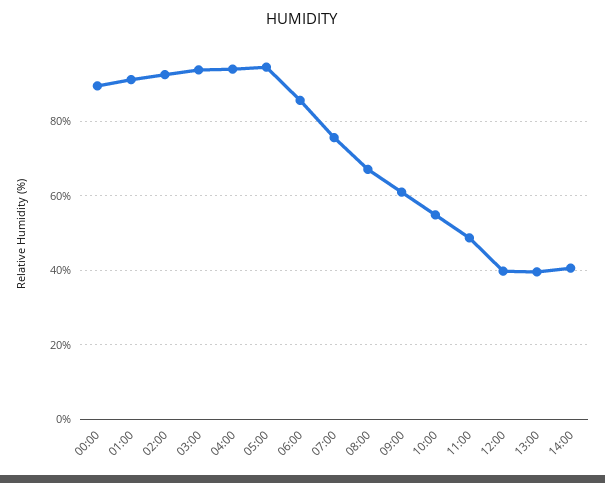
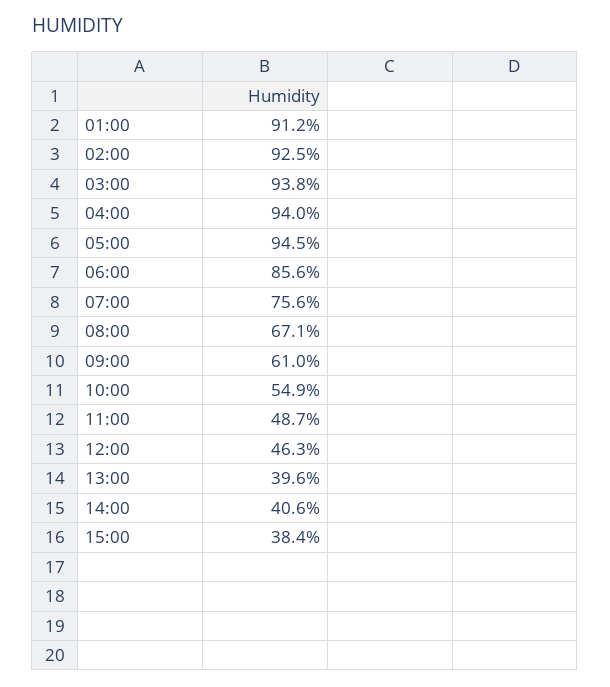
00:00: 90 -> none
12:00: 40 -> 46.3
15:00: none -> 38.4

